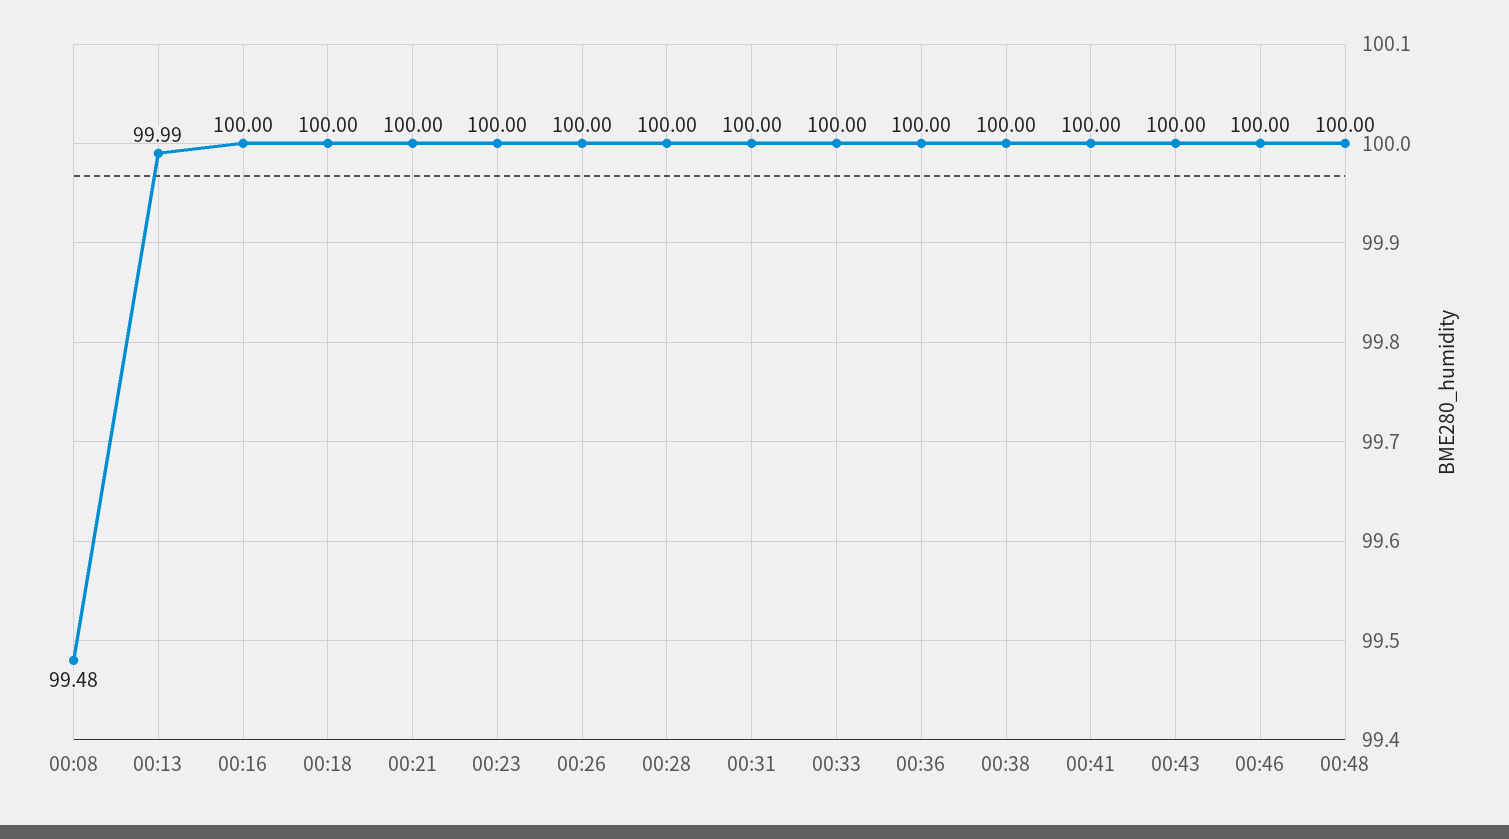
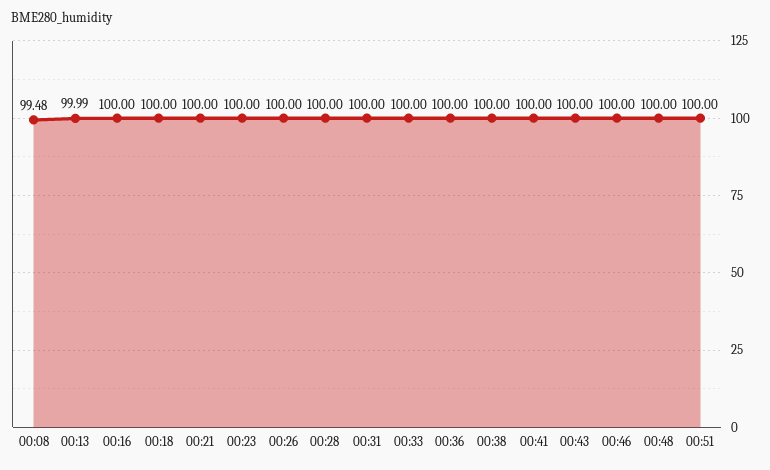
00:51: none -> 100

